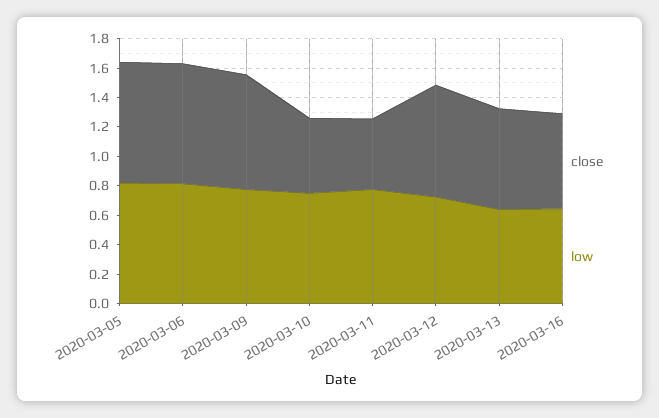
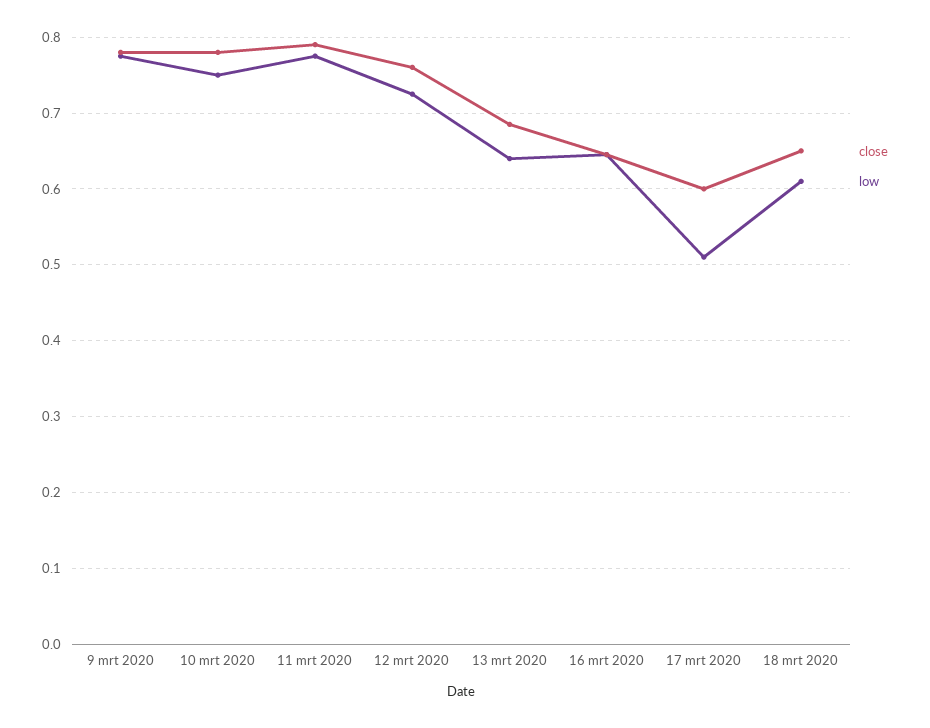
close, 2020-03-05: 0.8 -> none
low, 2020-03-05: 0.8 -> none
close, 2020-03-06: 0.8 -> none
low, 2020-03-06: 0.8 -> none
close, 2020-03-10: 0.5 -> 0.78
close, 2020-03-11: 0.5 -> 0.79
close, 17 mrt 2020: none -> 0.6
low, 17 mrt 2020: none -> 0.51
close, 18 mrt 2020: none -> 0.65
low, 18 mrt 2020: none -> 0.61

